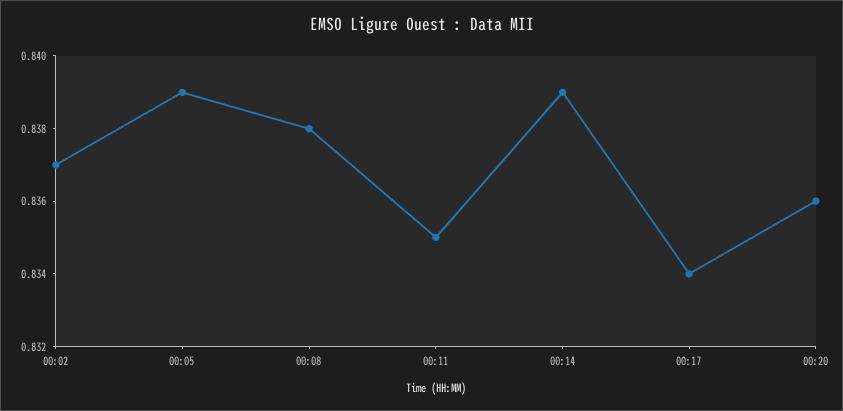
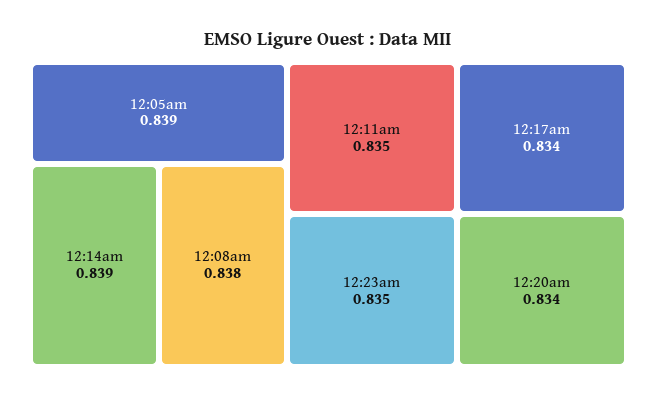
00:02: 0.837 -> none
00:20: 0.836 -> 0.834
12:23am: none -> 0.835

